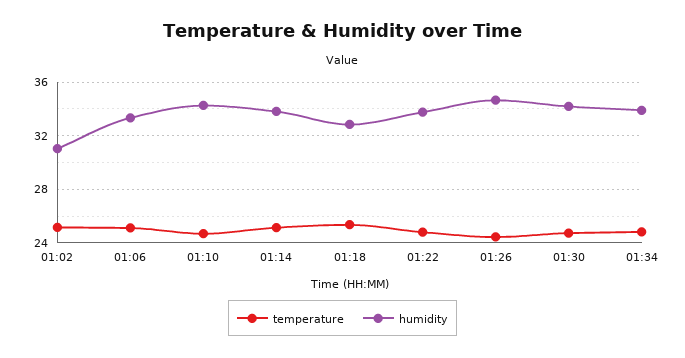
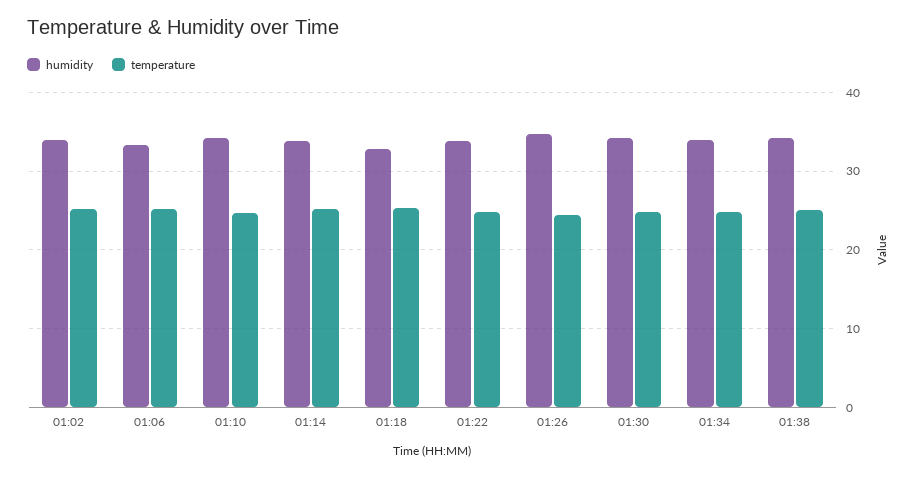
humidity, 01:02: 31 -> 34
humidity, 01:38: none -> 34
temperature, 01:38: none -> 25

